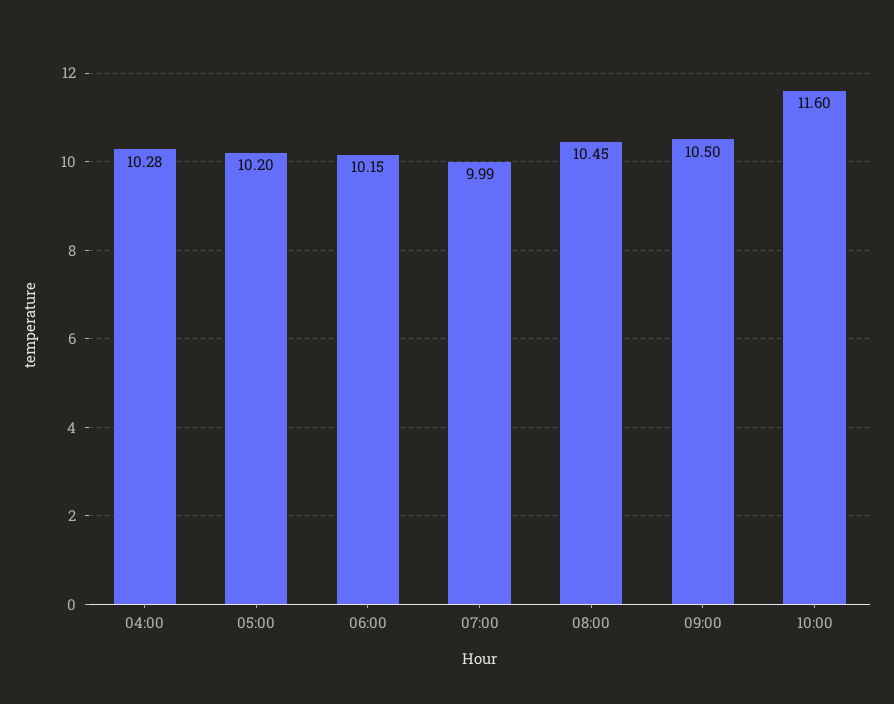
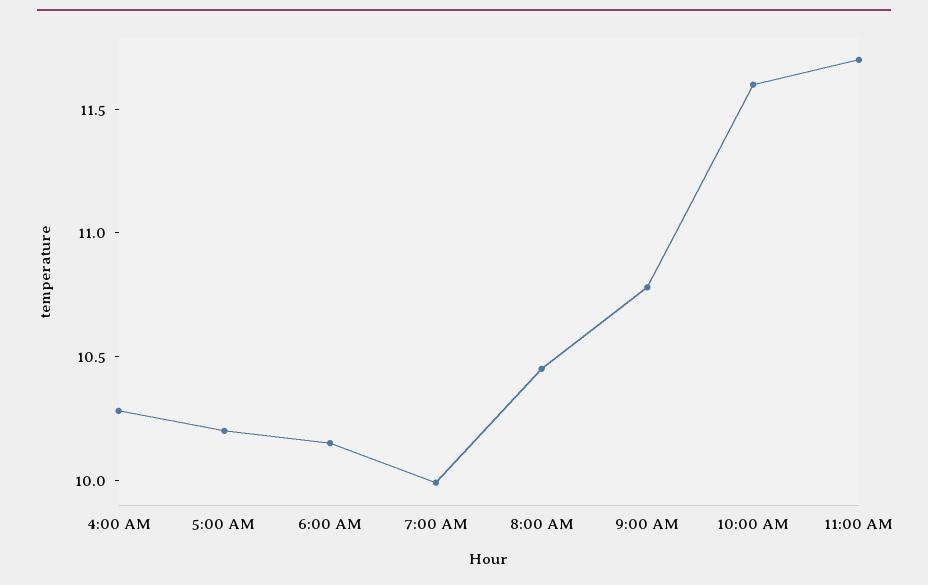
09:00: 10.5 -> 10.8
11:00 AM: none -> 11.7

